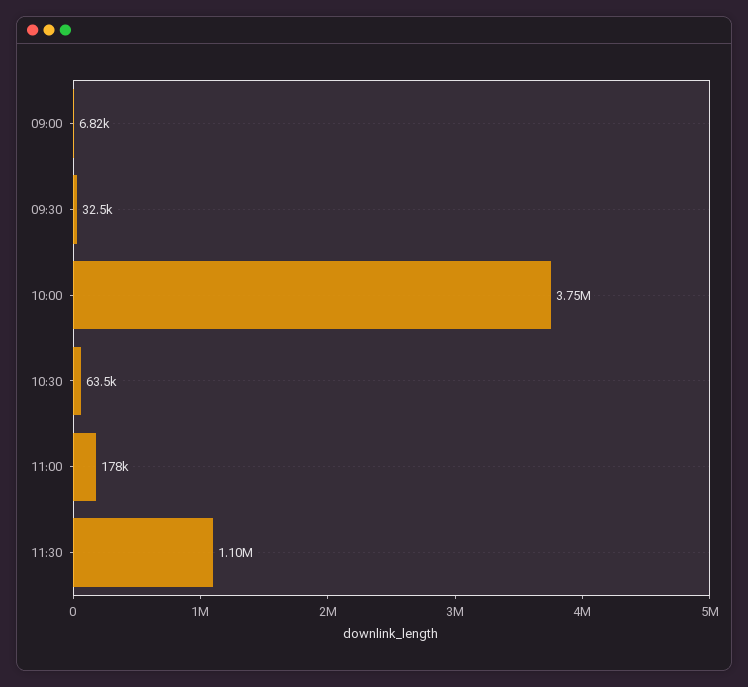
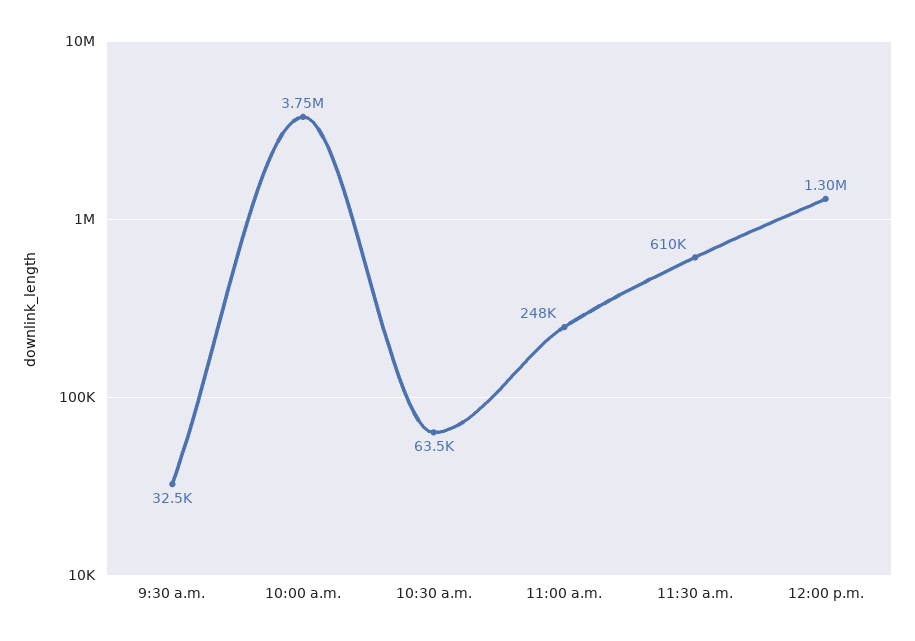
09:00: 6820 -> none
11:00: 178000 -> 248000
11:30: 1100000 -> 610000
12:00 p.m.: none -> 1300000

